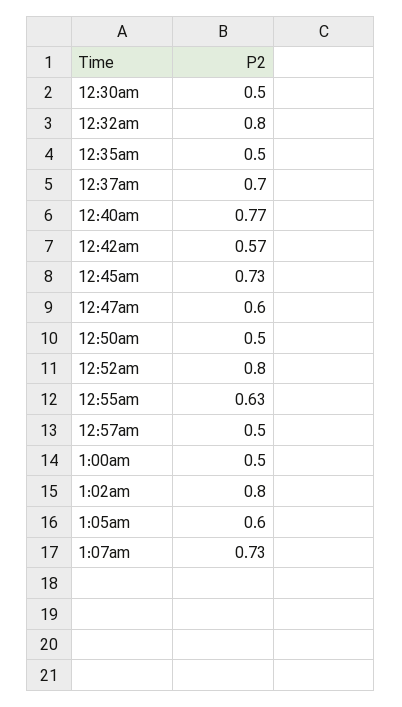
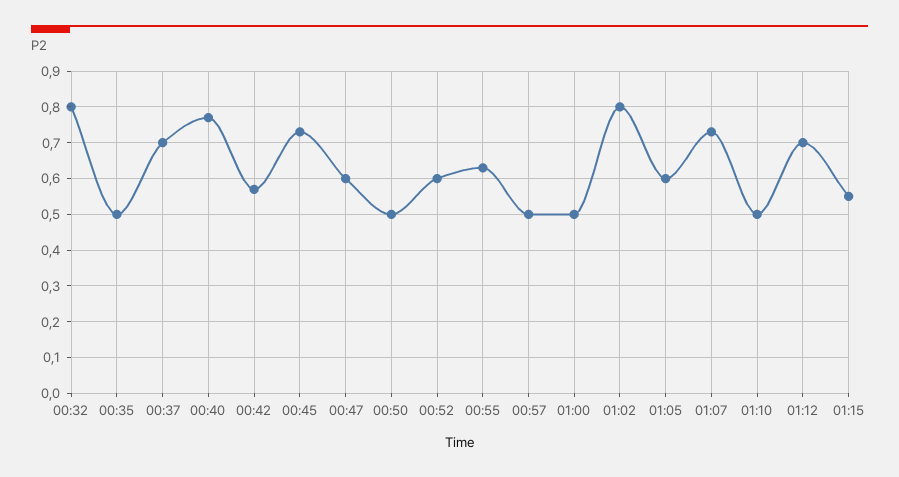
12:30am: 0.5 -> none
12:52am: 0.8 -> 0.6
01:10: none -> 0.5
01:12: none -> 0.7
01:15: none -> 0.55

